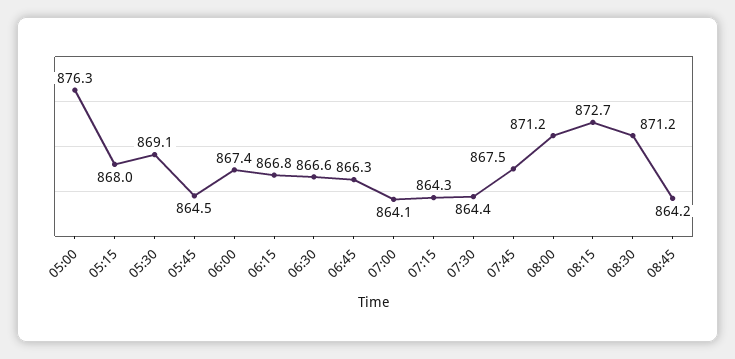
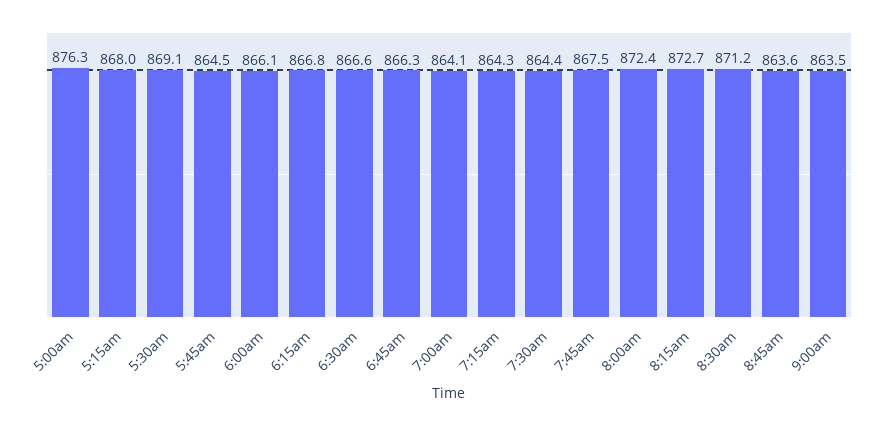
06:00: 867.4 -> 866.1
08:00: 871.2 -> 872.4
08:45: 864.2 -> 863.6
9:00am: none -> 863.5

